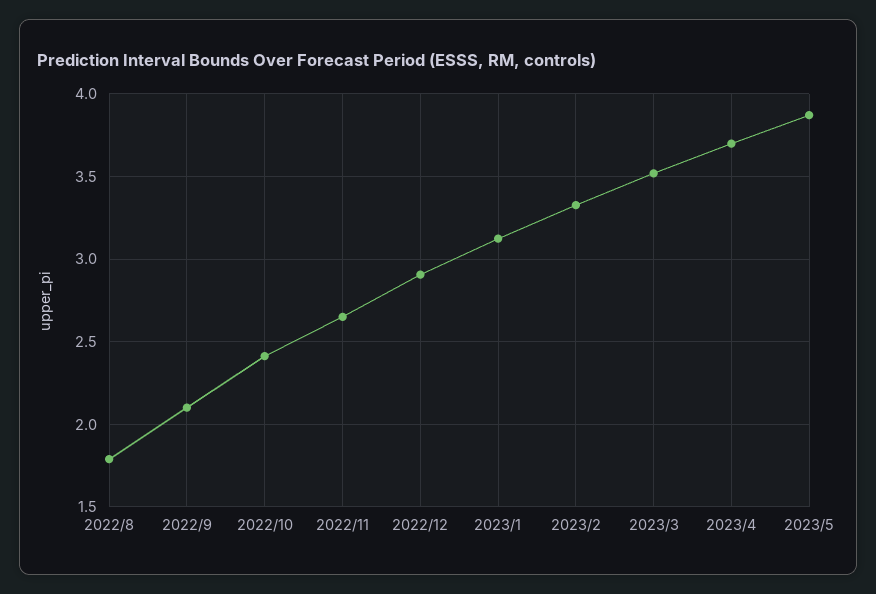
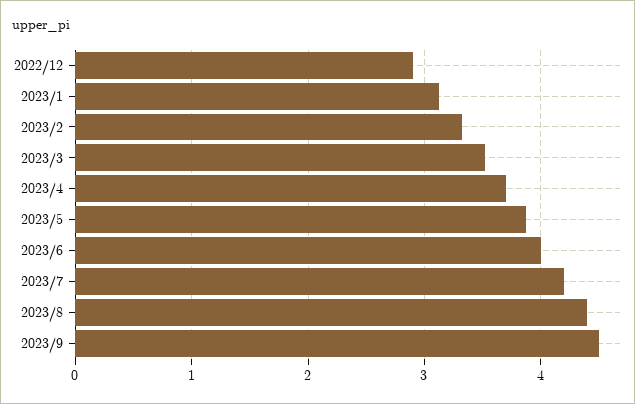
2022/8: 1.8 -> none
2022/9: 2.1 -> none
2022/10: 2.4 -> none
2022/11: 2.65 -> none
2023/6: none -> 4
2023/7: none -> 4.2
2023/8: none -> 4.4
2023/9: none -> 4.5

